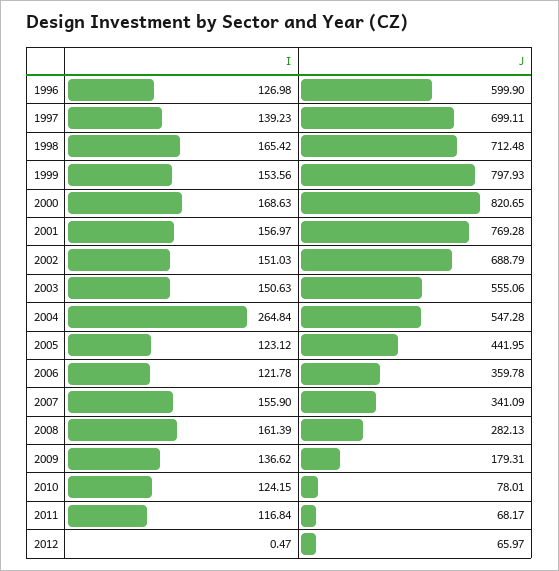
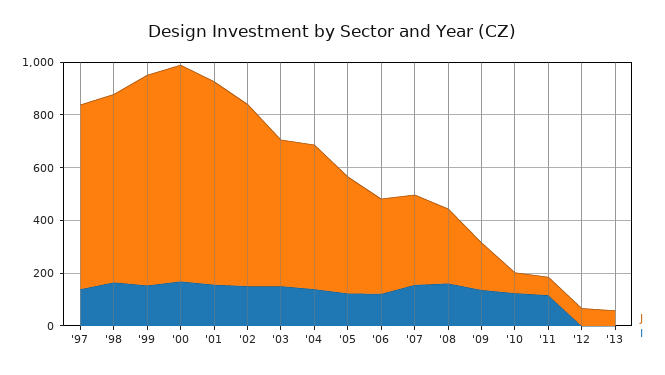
I, 1996: 126.98 -> none
J, 1996: 599.9 -> none
I, 2004: 264.84 -> 150
J, '13: none -> 50
I, '13: none -> 0

